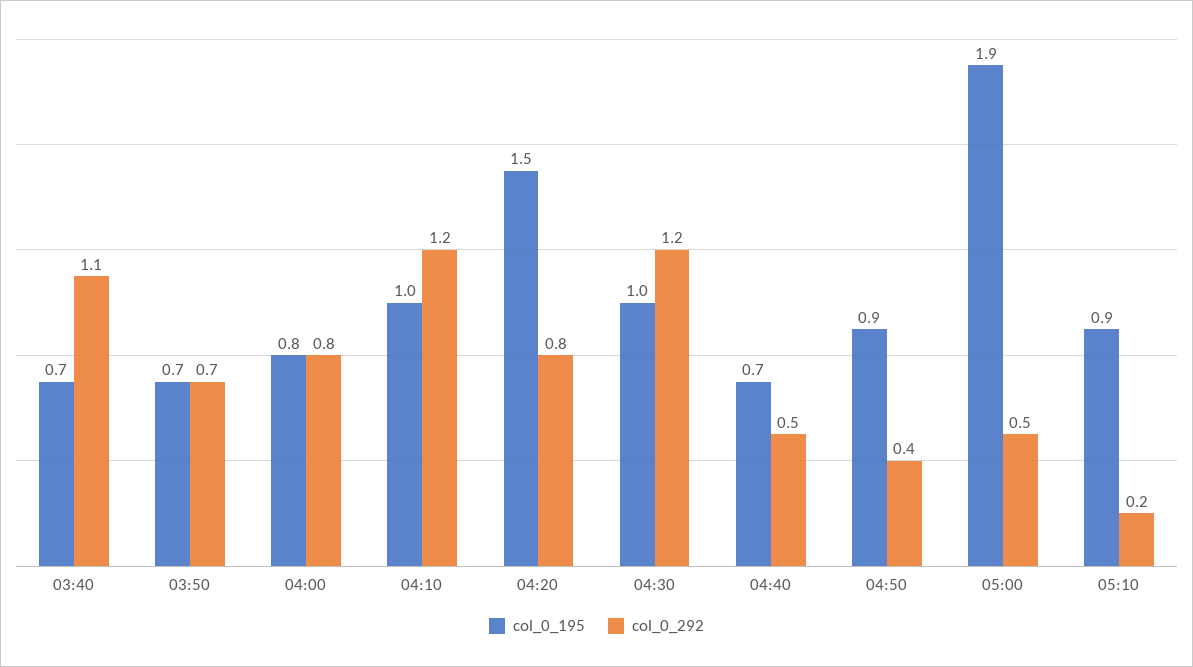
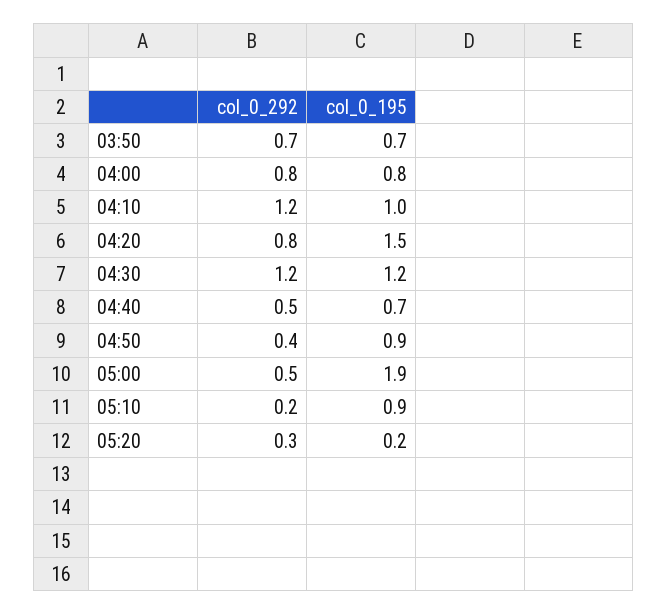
col_0_195, 03:40: 0.7 -> none
col_0_292, 03:40: 1.1 -> none
col_0_195, 04:30: 1 -> 1.2
col_0_292, 05:20: none -> 0.3
col_0_195, 05:20: none -> 0.2

